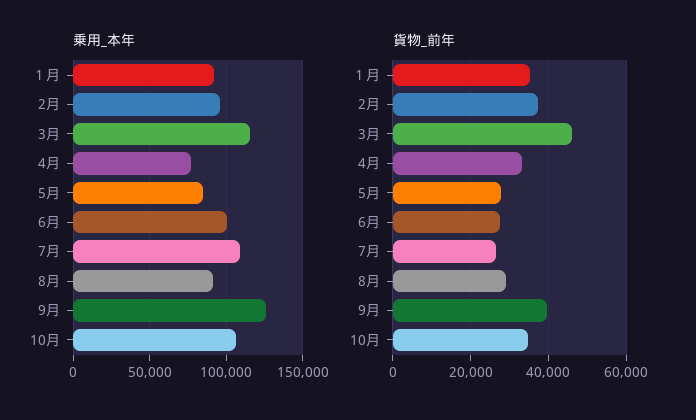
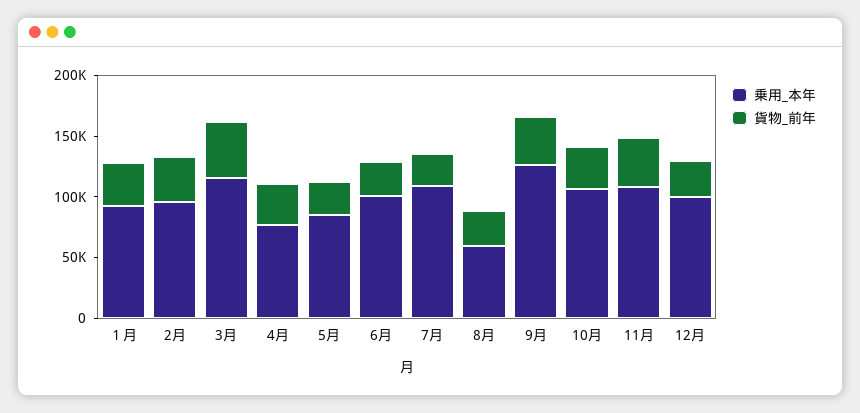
乗用_本年, 8月: 90000 -> 60000
乗用_本年, 11月: none -> 110000
貨物_前年, 11月: none -> 40000
乗用_本年, 12月: none -> 100000
貨物_前年, 12月: none -> 30000

